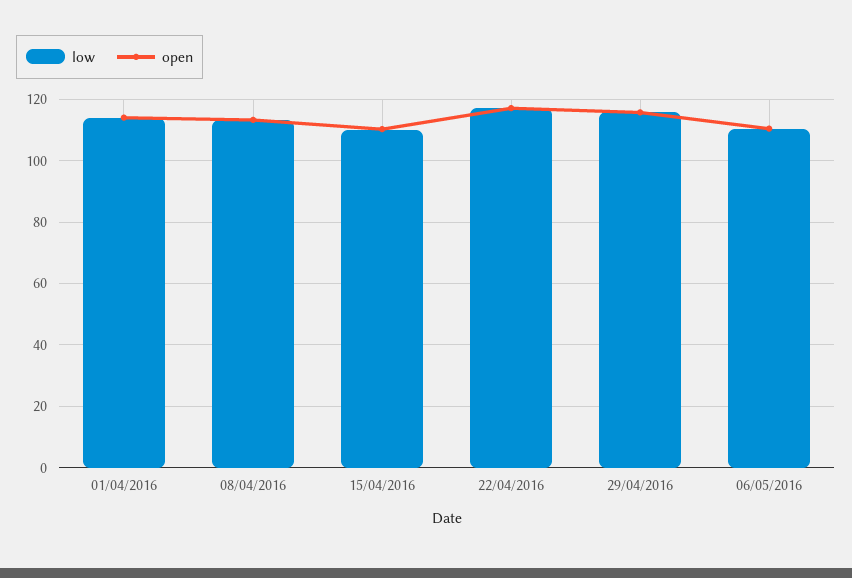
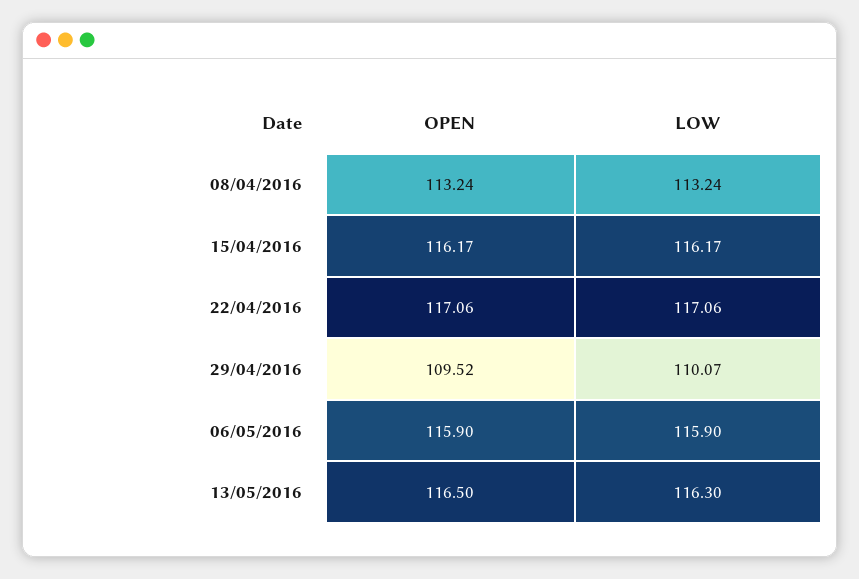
low, 01/04/2016: 114 -> none
open, 01/04/2016: 114 -> none
low, 15/04/2016: 110 -> 116.17
open, 15/04/2016: 110 -> 116.17
low, 29/04/2016: 116 -> 110.07
open, 29/04/2016: 116 -> 109.52
low, 06/05/2016: 110 -> 115.9
open, 06/05/2016: 110 -> 115.9
open, 13/05/2016: none -> 116.5
low, 13/05/2016: none -> 116.3

